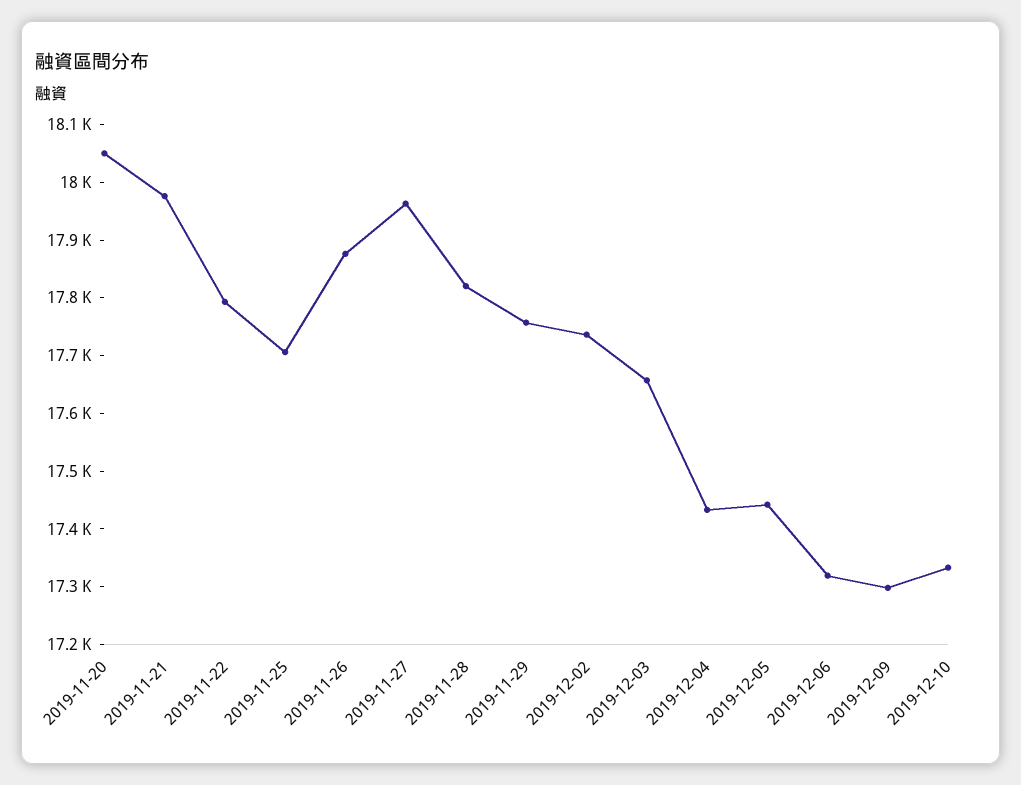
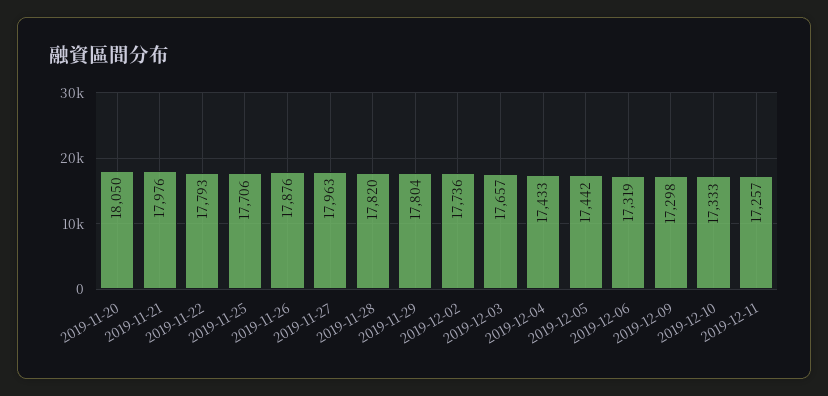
2019-11-29: 17760 -> 17804
2019-12-11: none -> 17257

